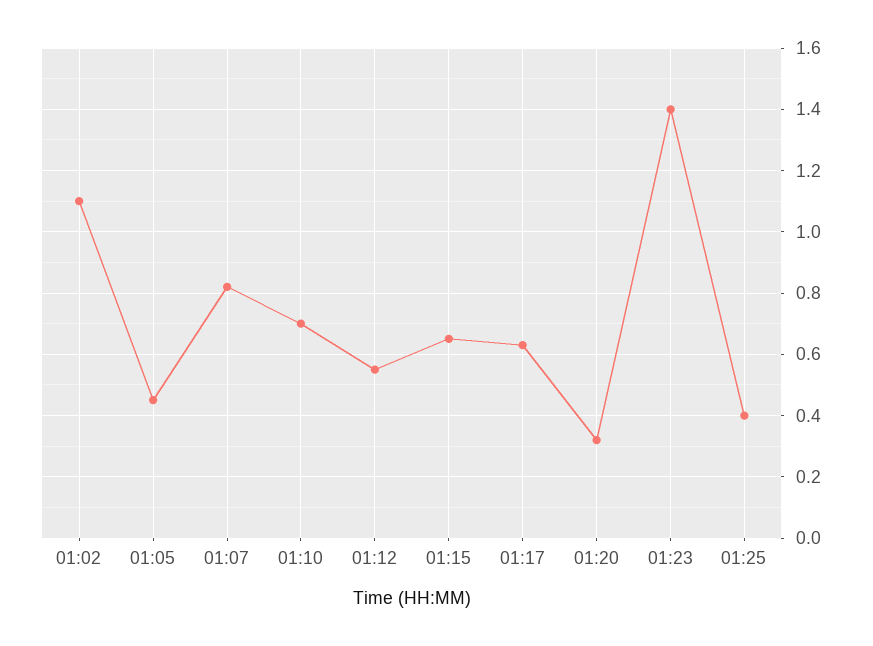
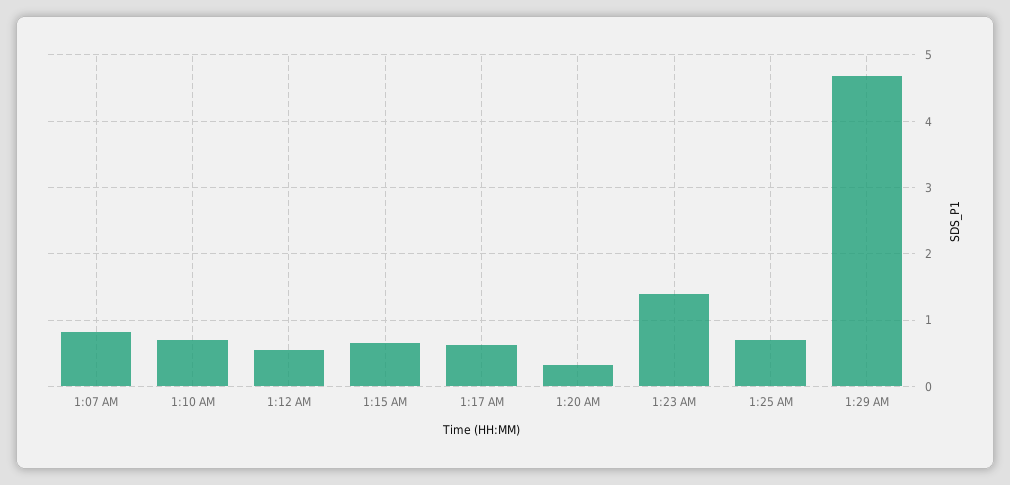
01:02: 1.1 -> none
01:05: 0.45 -> none
01:25: 0.4 -> 0.7
1:29 AM: none -> 4.7

